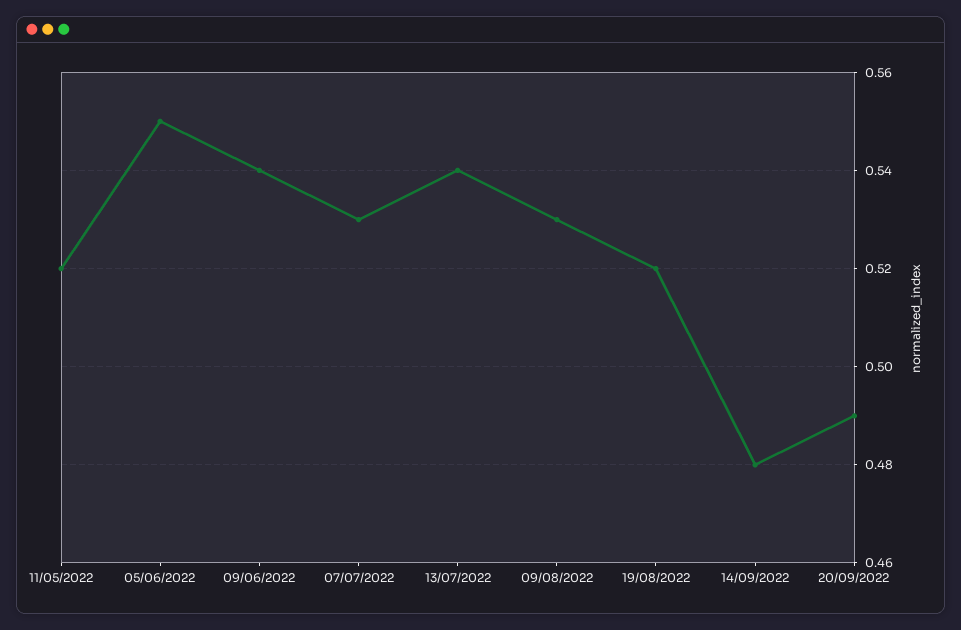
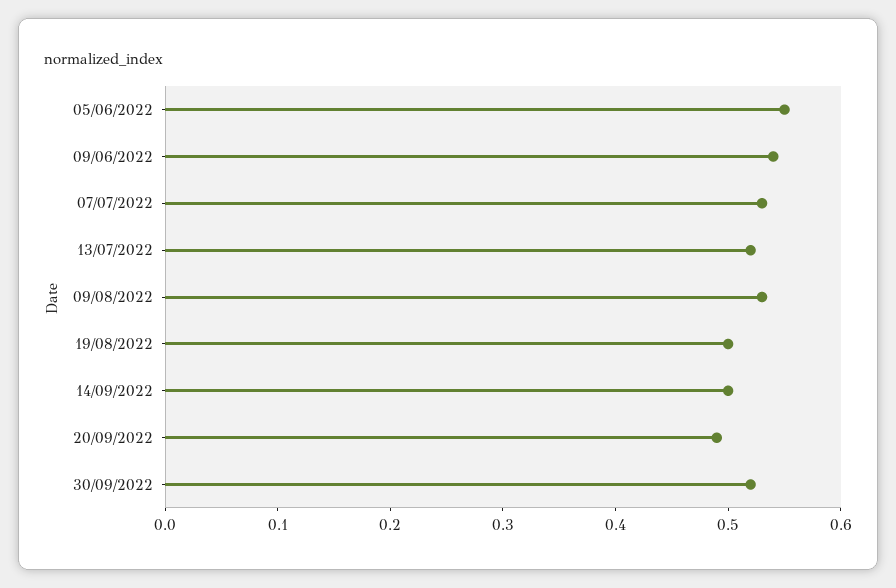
11/05/2022: 0.52 -> none
13/07/2022: 0.54 -> 0.52
19/08/2022: 0.52 -> 0.5
14/09/2022: 0.48 -> 0.5
30/09/2022: none -> 0.52

